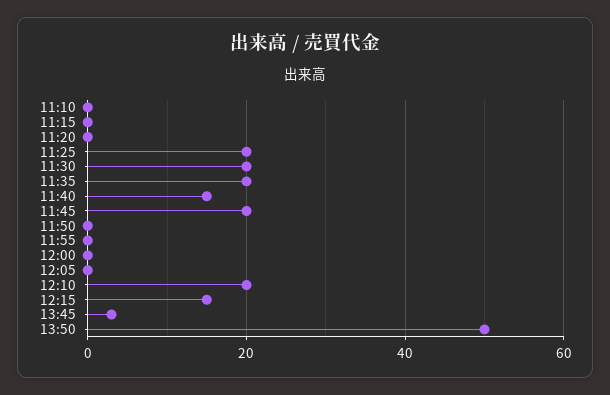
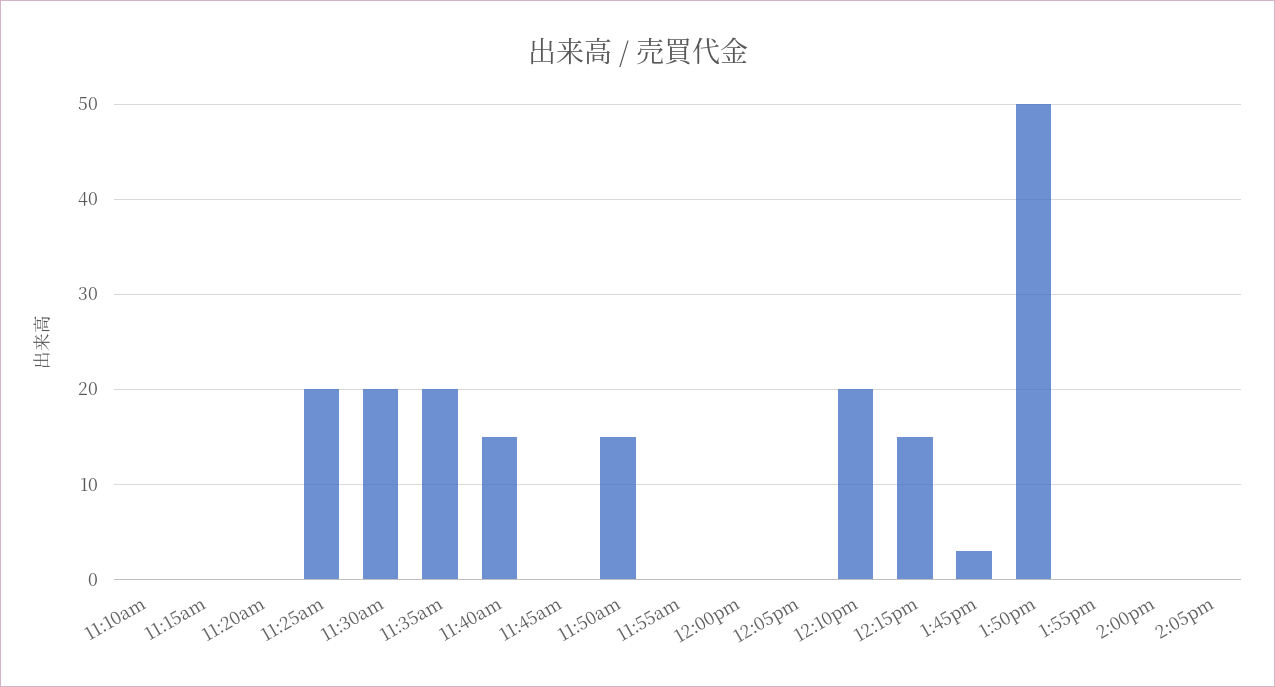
11:45: 20 -> 0
11:50: 0 -> 15
1:55pm: none -> 0
2:00pm: none -> 0
2:05pm: none -> 0

